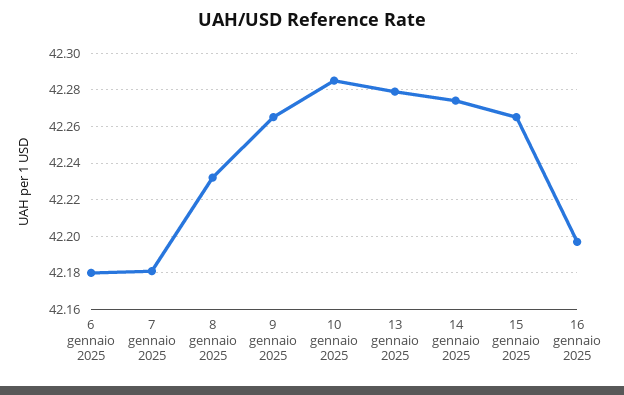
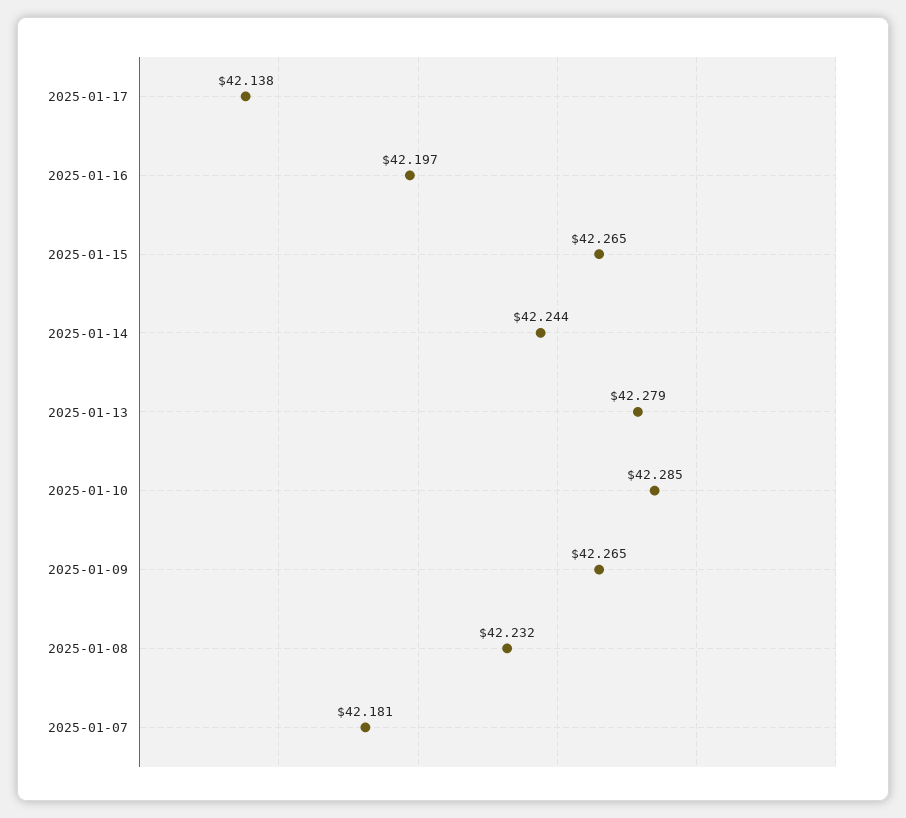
6 gennaio 2025: 42.18 -> none
14 gennaio 2025: 42.275 -> 42.244
2025-01-17: none -> 42.138

